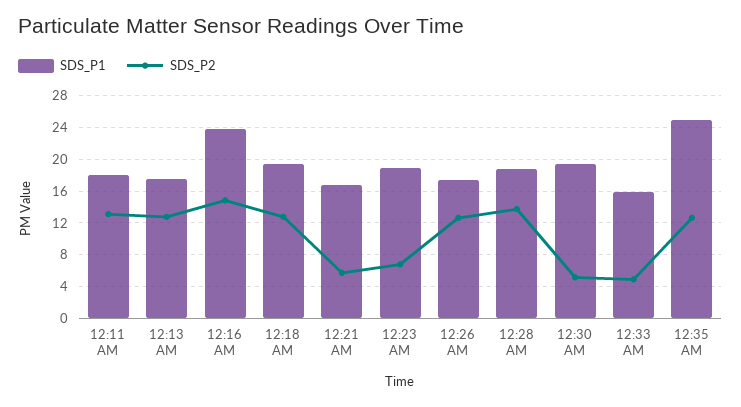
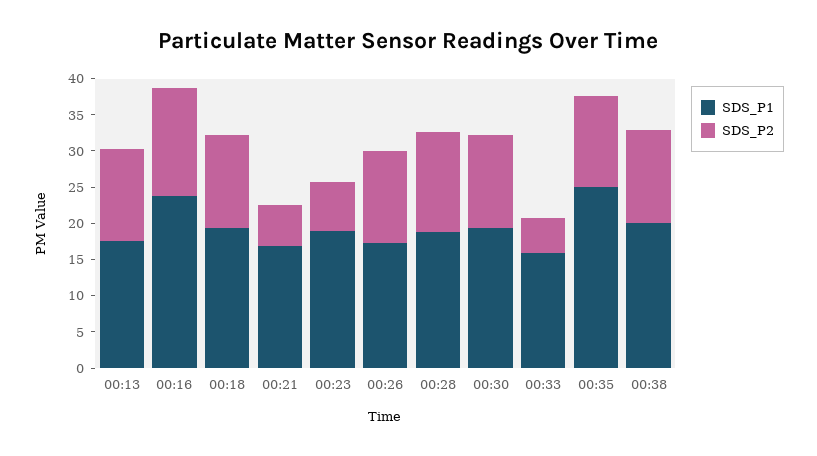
SDS_P1, 12:11 AM: 18 -> none
SDS_P2, 12:11 AM: 13 -> none
SDS_P2, 12:30 AM: 5 -> 12.5
SDS_P1, 00:38: none -> 20
SDS_P2, 00:38: none -> 12.5

